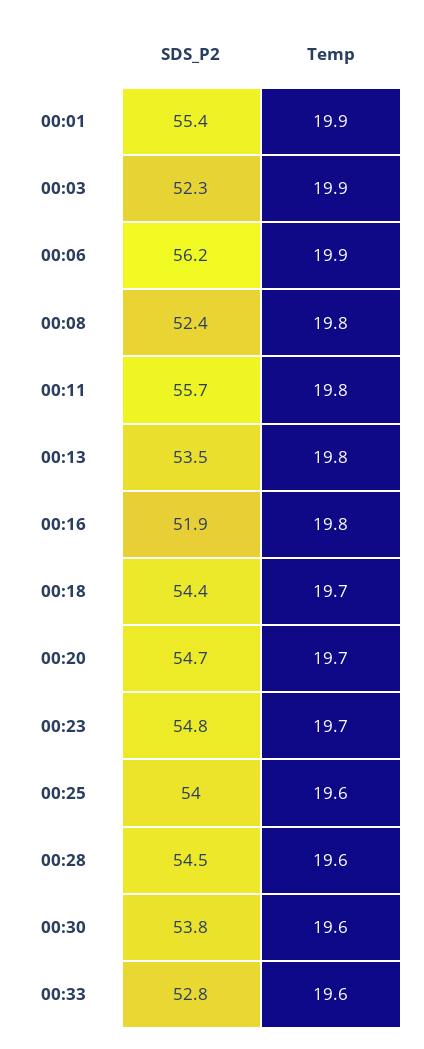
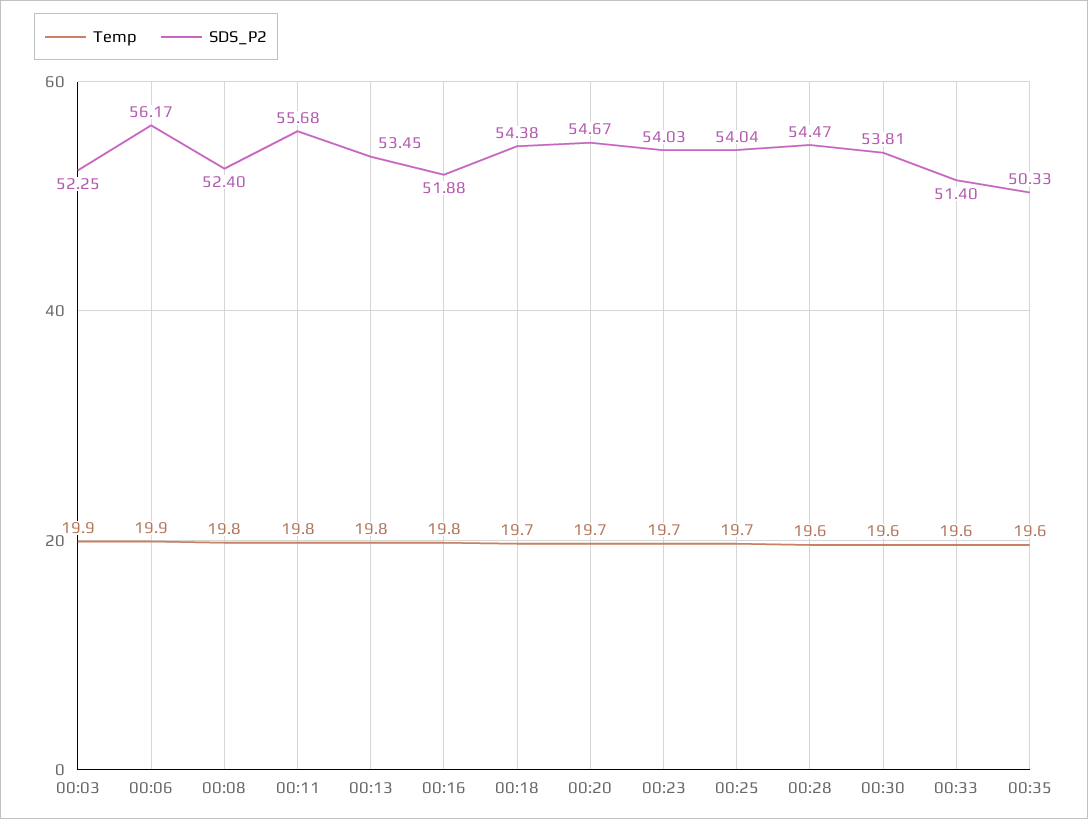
SDS_P2, 00:01: 55.4 -> none
Temp, 00:01: 19.9 -> none
SDS_P2, 00:23: 54.8 -> 54.03
Temp, 00:25: 19.6 -> 19.7
SDS_P2, 00:33: 52.8 -> 51.4
Temp, 00:35: none -> 19.6
SDS_P2, 00:35: none -> 50.33

